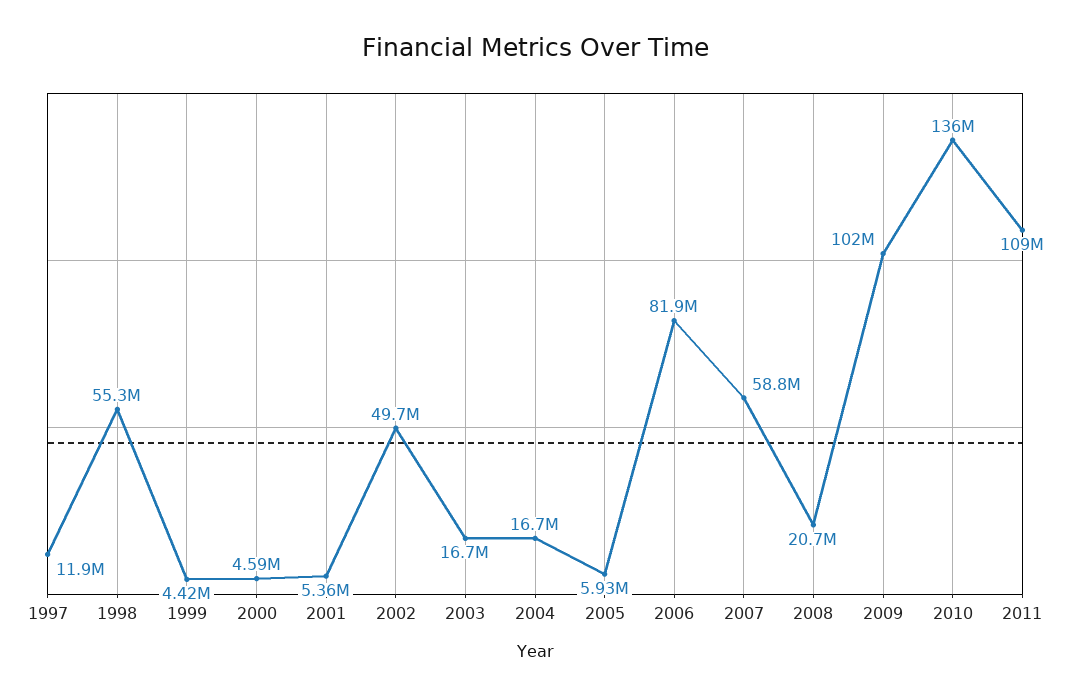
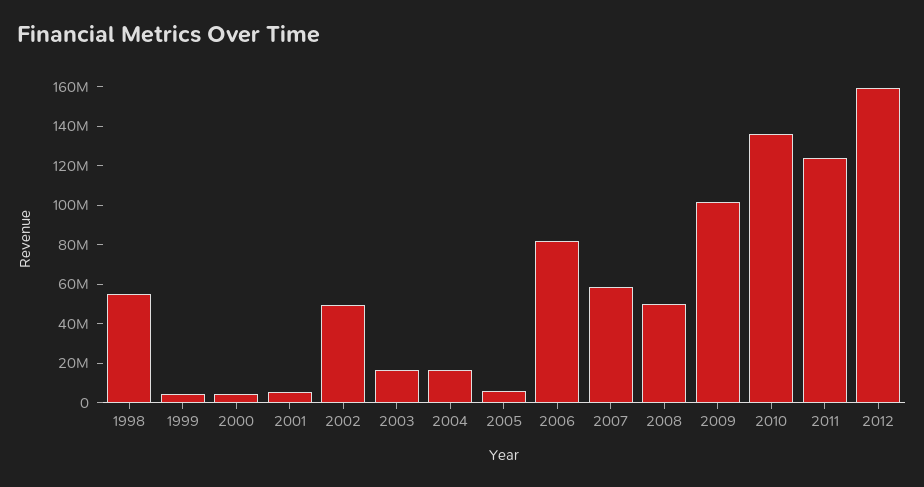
1997: 11900000 -> none
2008: 20700000 -> 50000000
2011: 109000000 -> 125000000
2012: none -> 160000000

